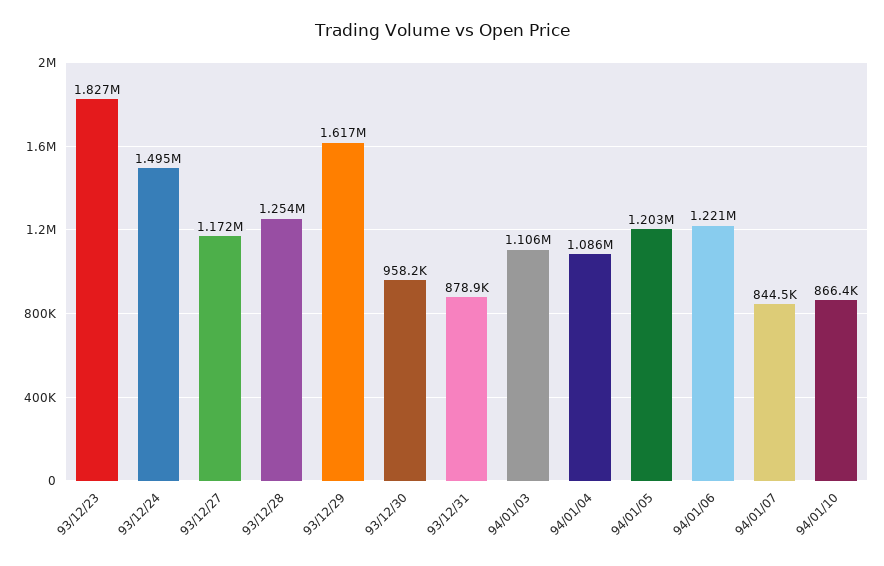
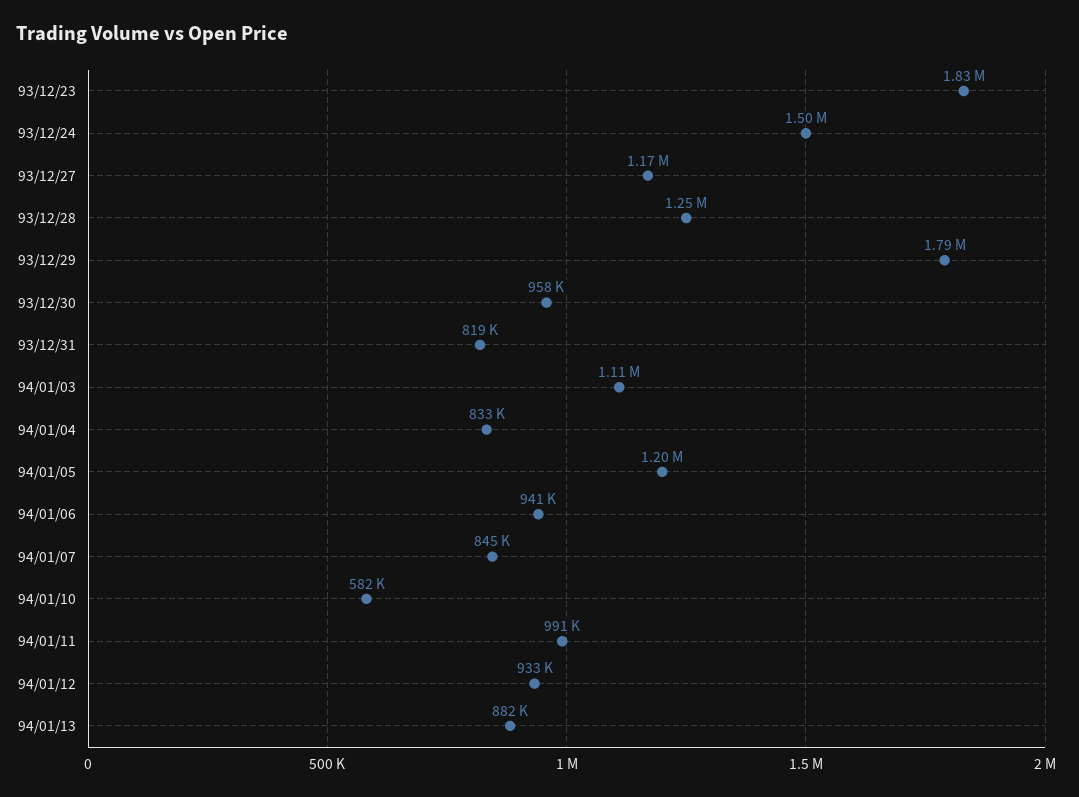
93/12/29: 1617000 -> 1790000
93/12/31: 878900 -> 819000
94/01/04: 1086000 -> 833000
94/01/06: 1221000 -> 941000
94/01/10: 866400 -> 582000
94/01/11: none -> 991000
94/01/12: none -> 933000
94/01/13: none -> 882000

